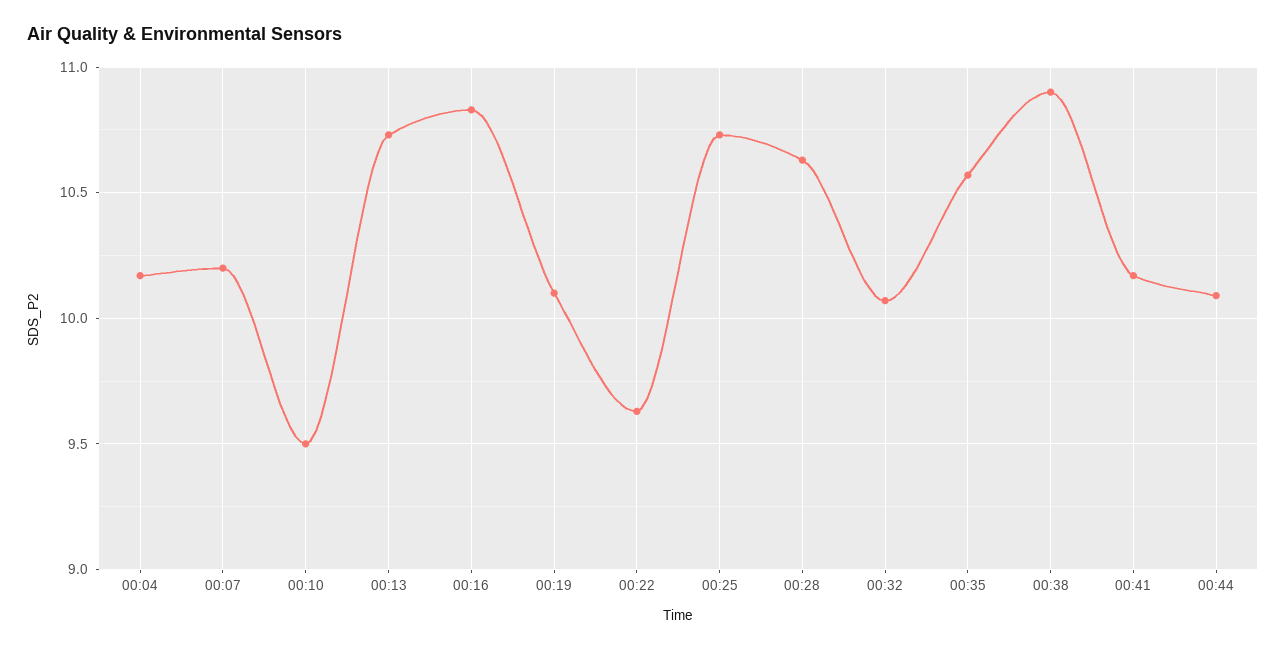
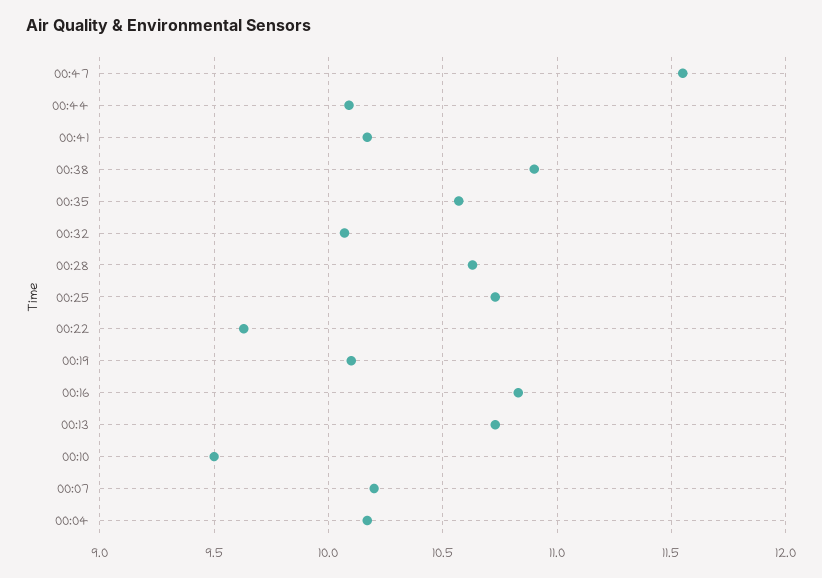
00:47: none -> 11.55

